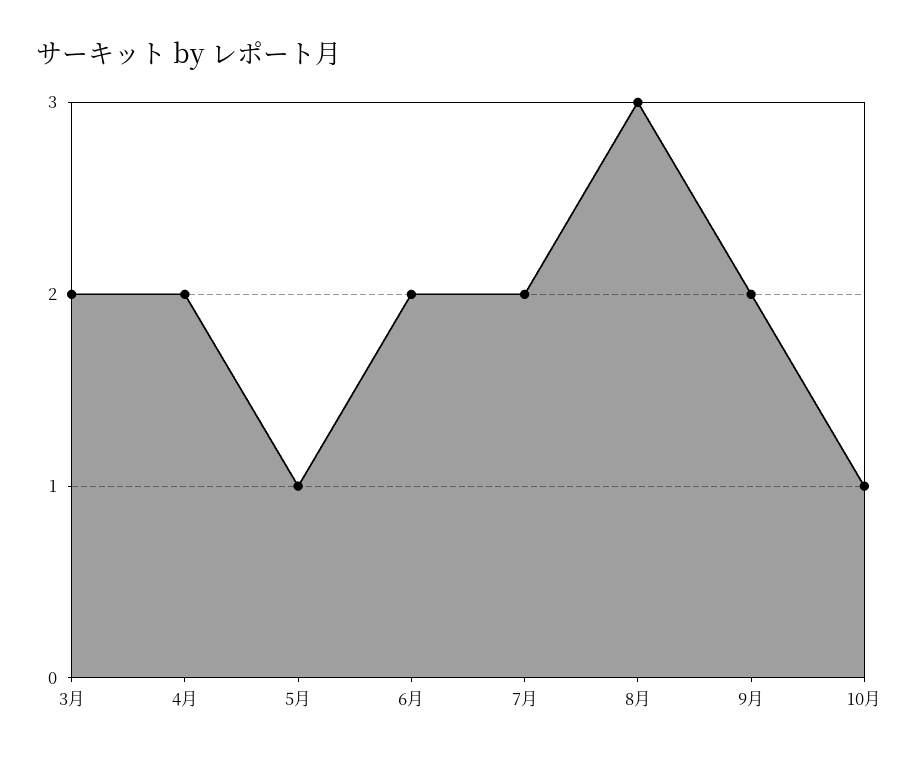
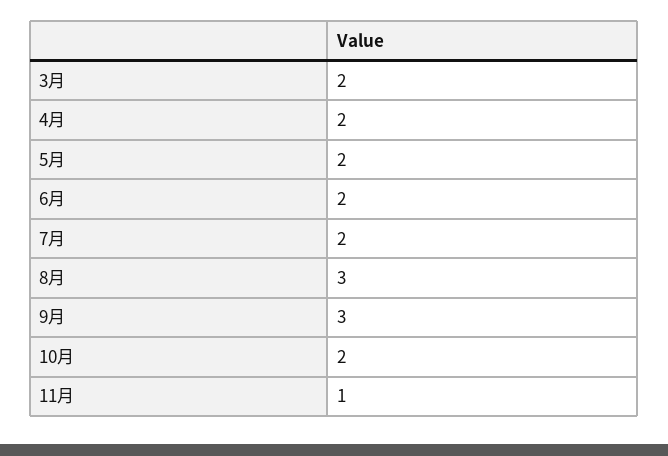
5月: 1 -> 2
9月: 2 -> 3
10月: 1 -> 2
11月: none -> 1

